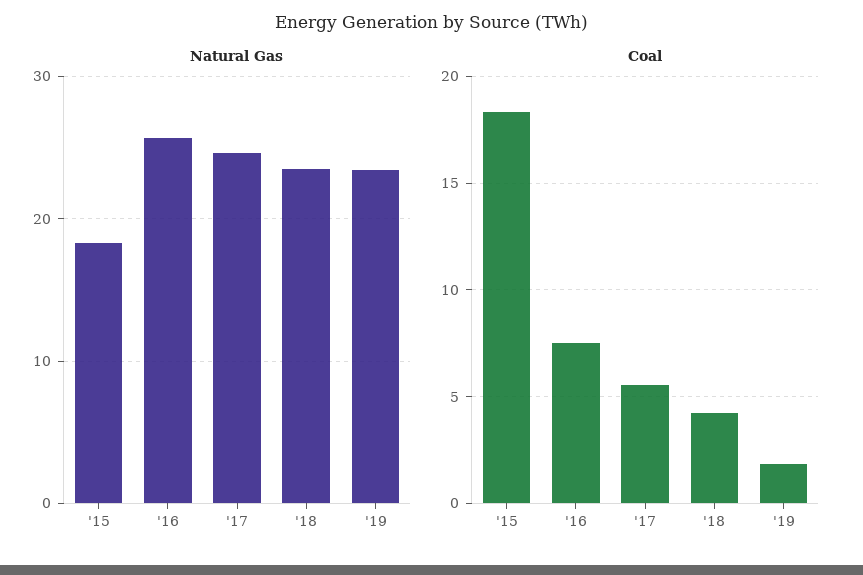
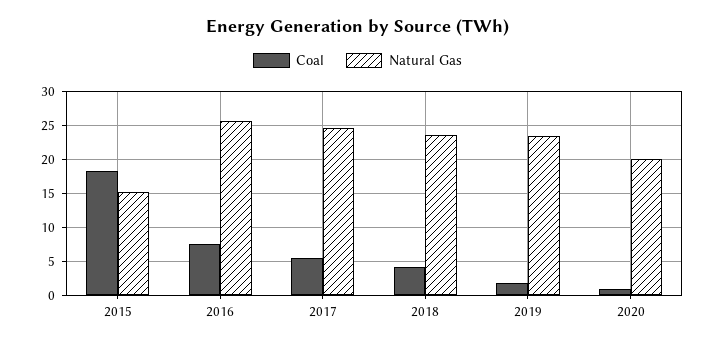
Natural Gas, '15: 18 -> 15
Coal, 2020: none -> 1
Natural Gas, 2020: none -> 20

